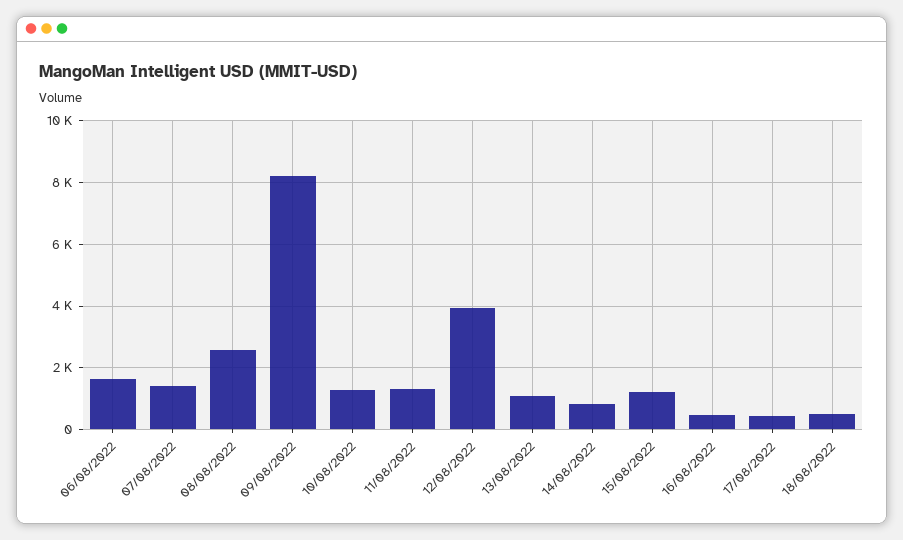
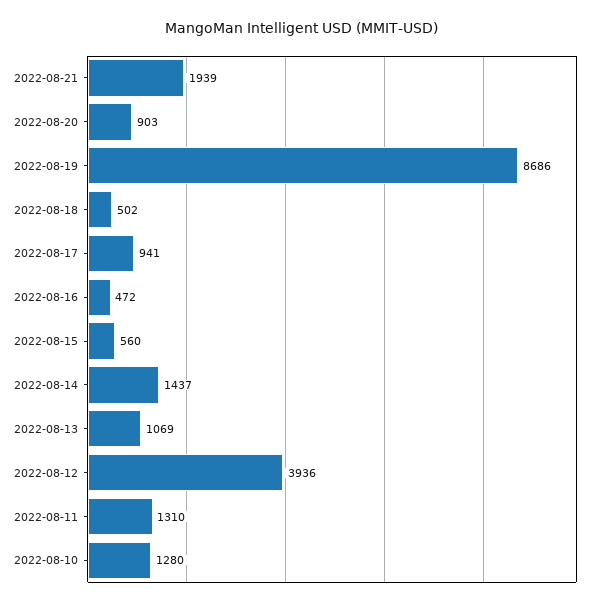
06/08/2022: 1600 -> none
07/08/2022: 1400 -> none
08/08/2022: 2600 -> none
09/08/2022: 8200 -> none
14/08/2022: 800 -> 1437
15/08/2022: 1200 -> 560
17/08/2022: 400 -> 941
2022-08-21: none -> 1939
2022-08-20: none -> 903
2022-08-19: none -> 8686

